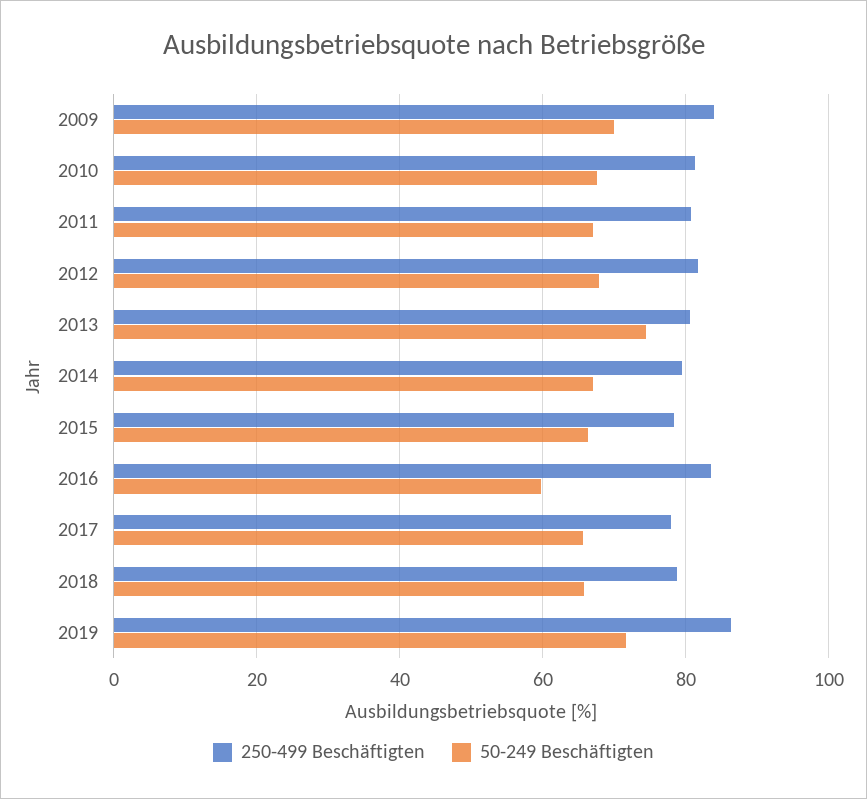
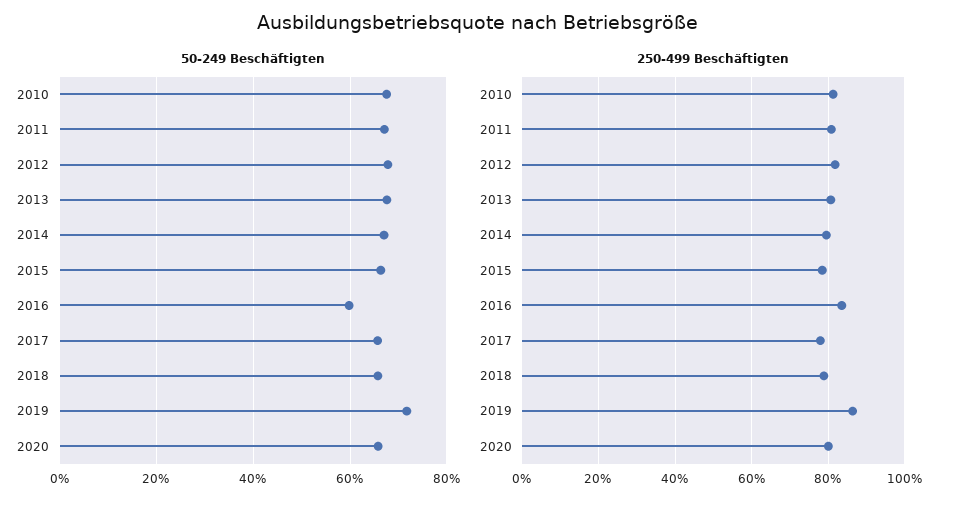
250-499 Beschäftigten, 2009: 84 -> none
50-249 Beschäftigten, 2009: 70 -> none
50-249 Beschäftigten, 2013: 74 -> 68
50-249 Beschäftigten, 2020: none -> 66
250-499 Beschäftigten, 2020: none -> 80

